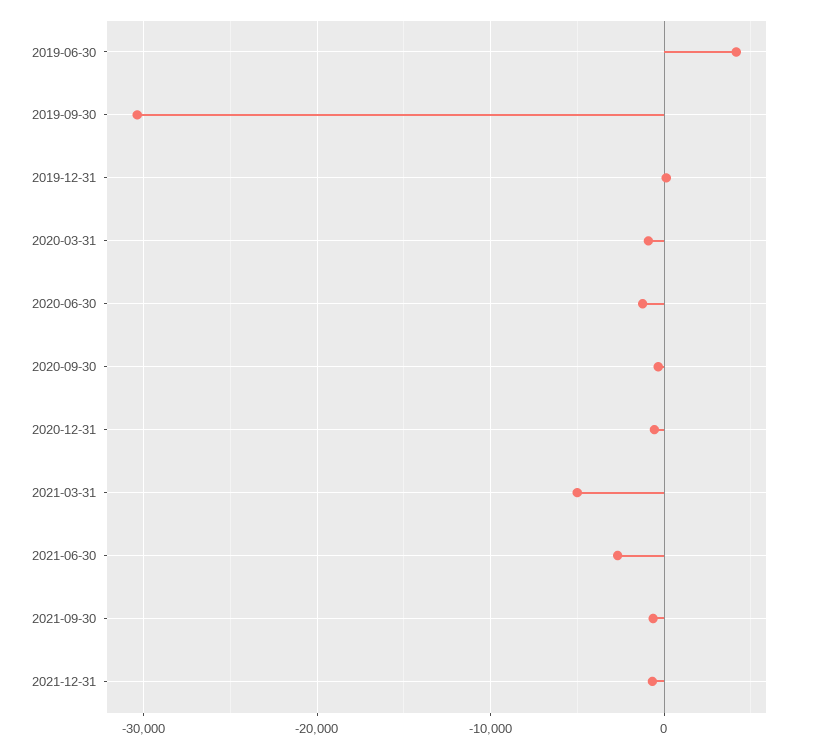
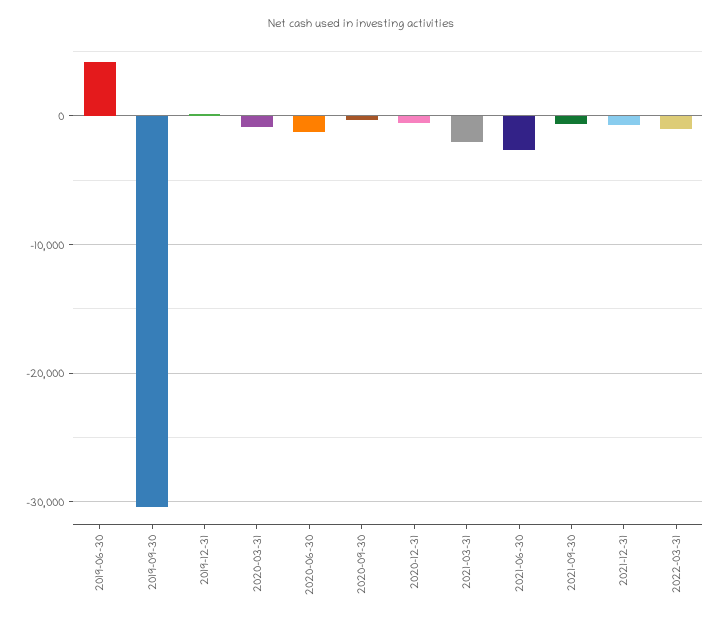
2021-03-31: -5000 -> -2000
2022-03-31: none -> -1000

